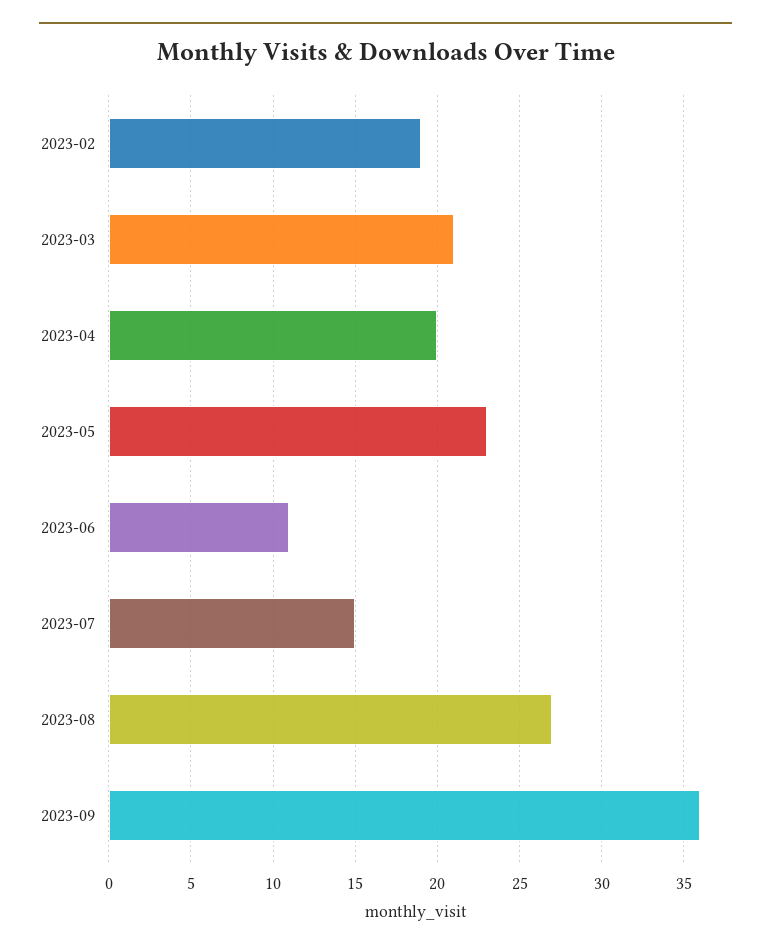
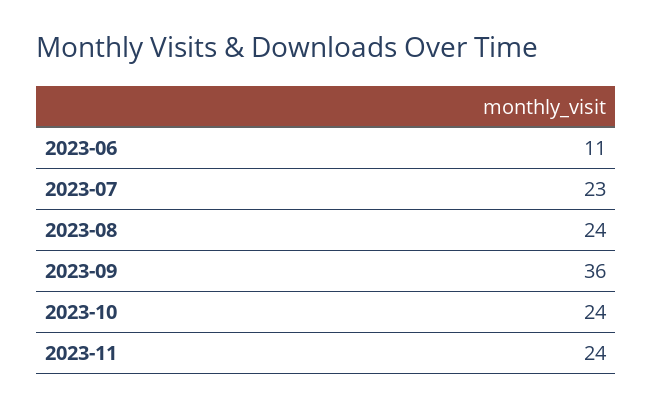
2023-02: 19 -> none
2023-03: 21 -> none
2023-04: 20 -> none
2023-05: 23 -> none
2023-07: 15 -> 23
2023-08: 27 -> 24
2023-10: none -> 24
2023-11: none -> 24

